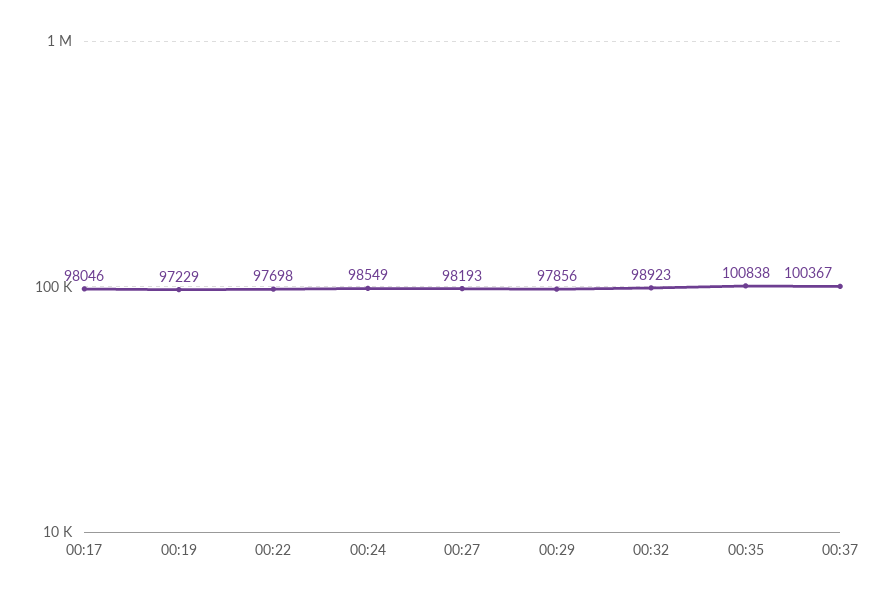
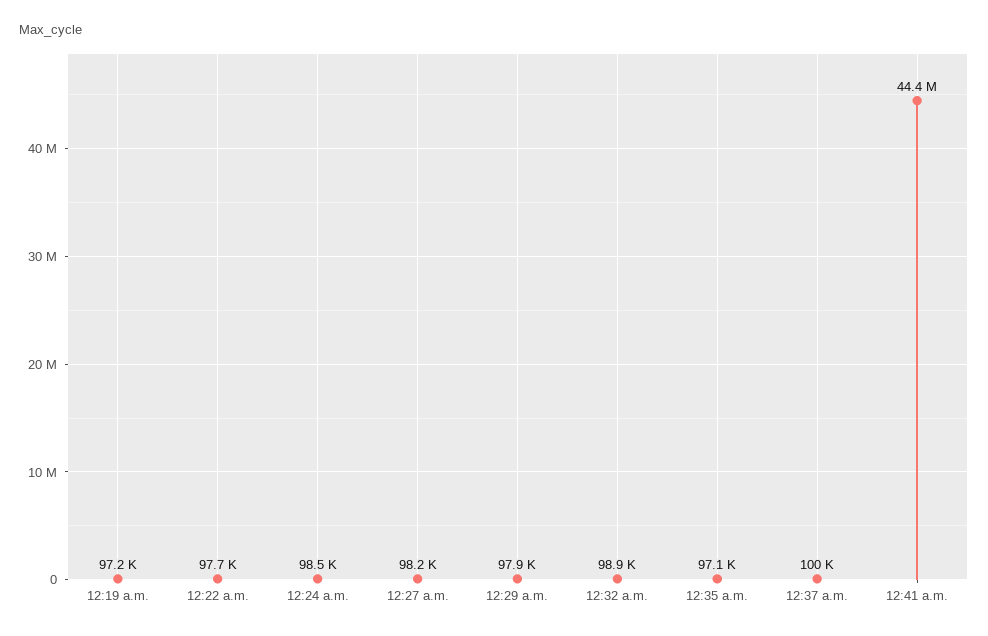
00:17: 98046 -> none
00:35: 100838 -> 97100
12:41 a.m.: none -> 44400000

